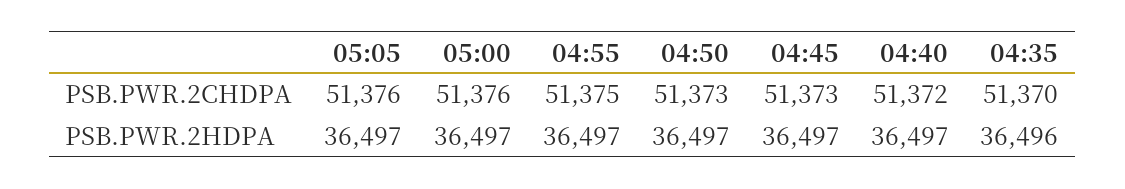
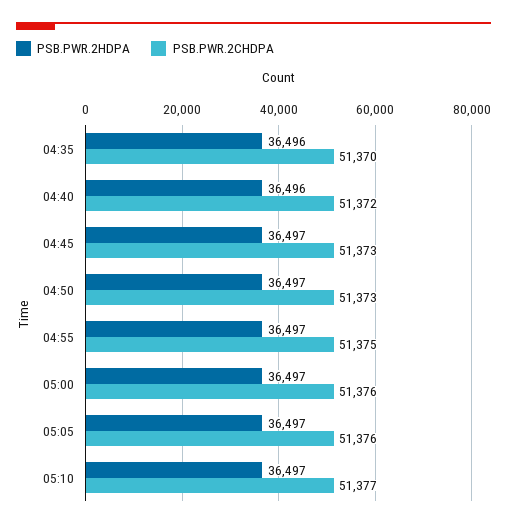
PSB.PWR.2HDPA, 04:40: 36497 -> 36496
PSB.PWR.2HDPA, 05:10: none -> 36497
PSB.PWR.2CHDPA, 05:10: none -> 51377

